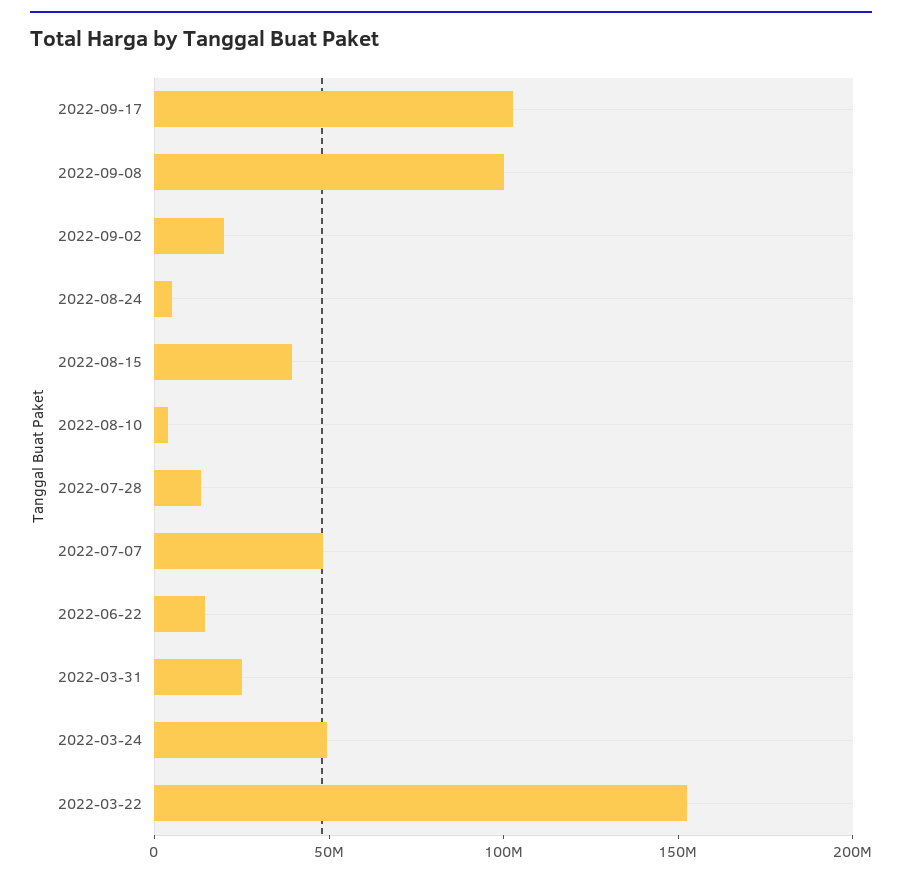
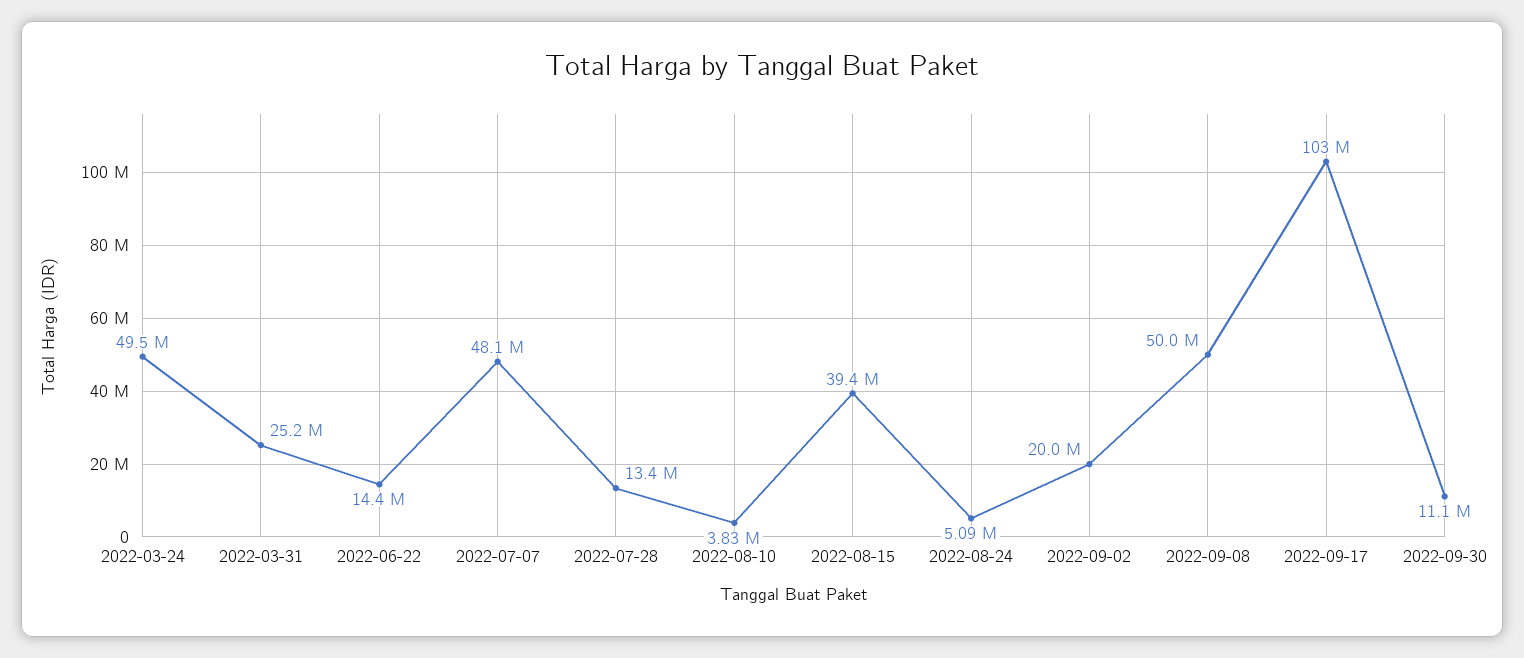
2022-09-08: 100000000 -> 50000000
2022-03-22: 150000000 -> none
2022-09-30: none -> 11100000

